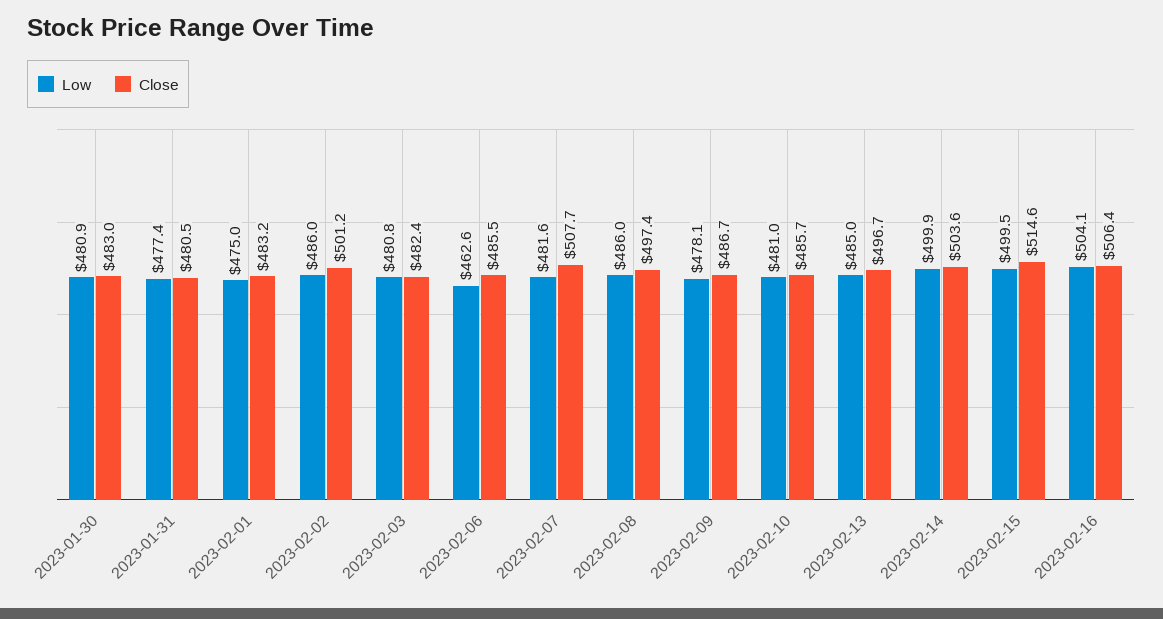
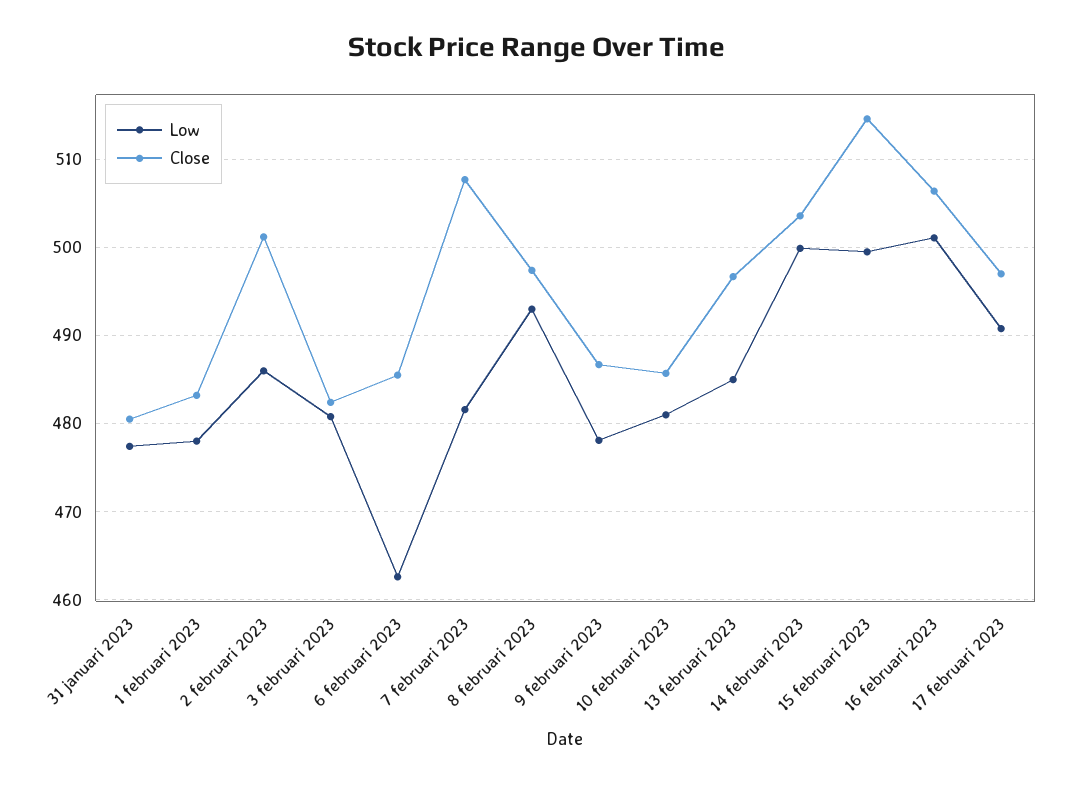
Low, 2023-01-30: 480.9 -> none
Close, 2023-01-30: 483 -> none
Low, 2023-02-01: 475 -> 478
Low, 2023-02-08: 486 -> 493
Low, 2023-02-16: 504.1 -> 501
Low, 17 februari 2023: none -> 491
Close, 17 februari 2023: none -> 497

